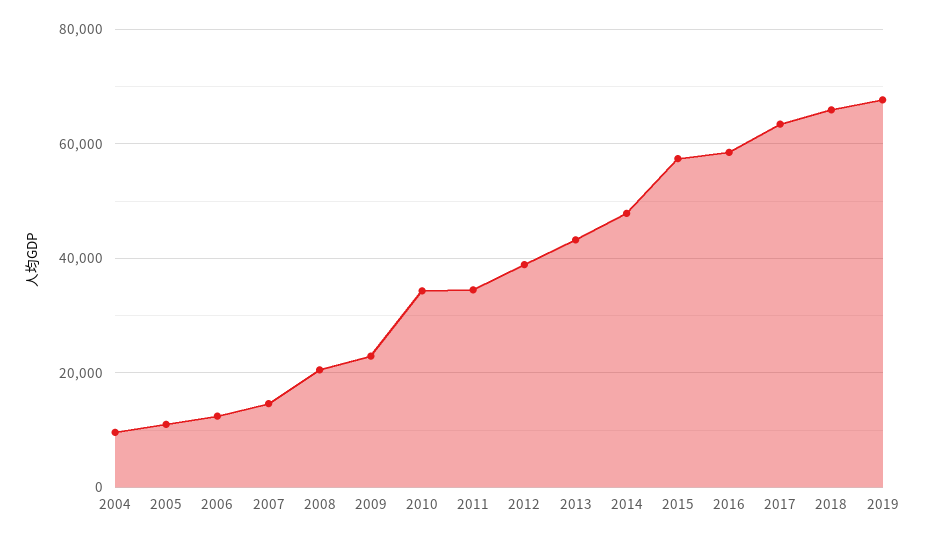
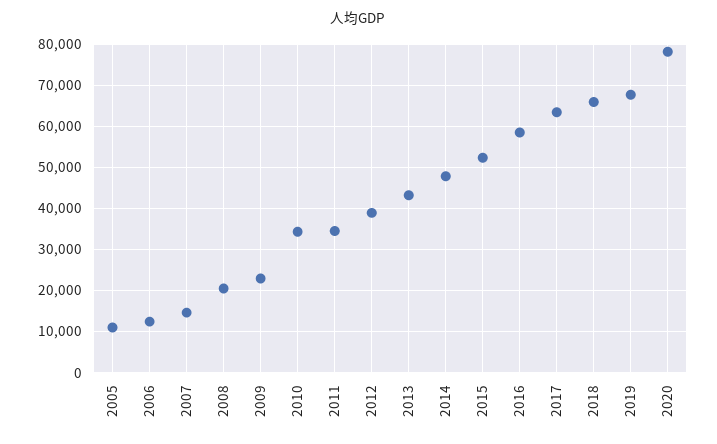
2004: 10000 -> none
2015: 58000 -> 52000
2020: none -> 78000

